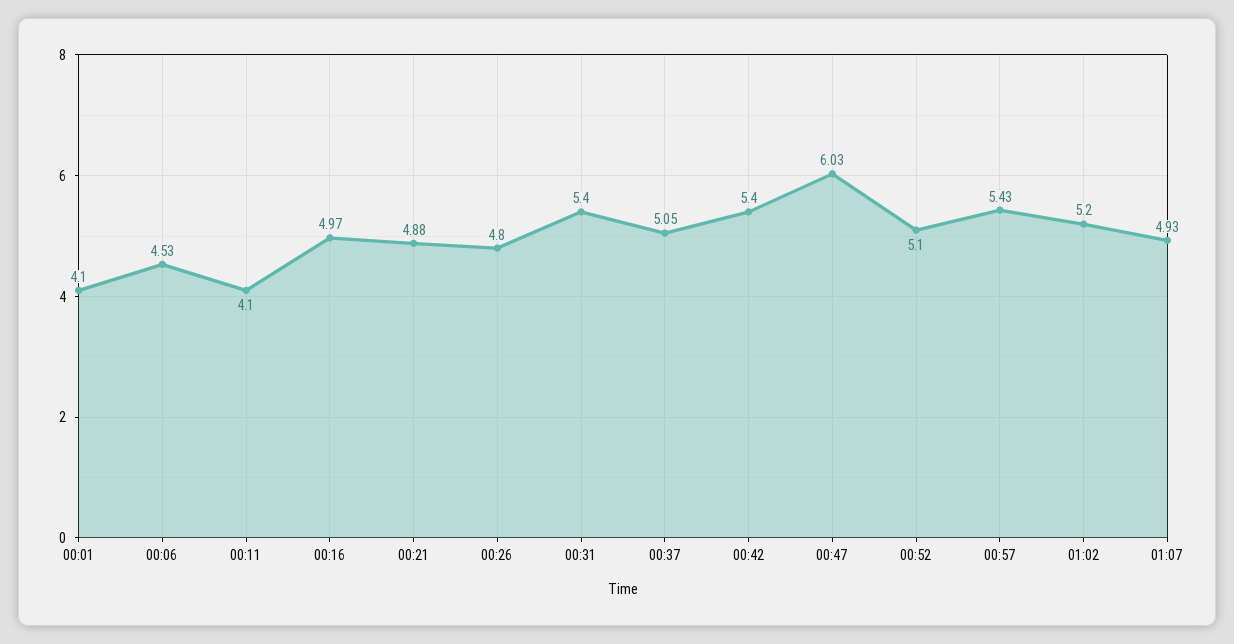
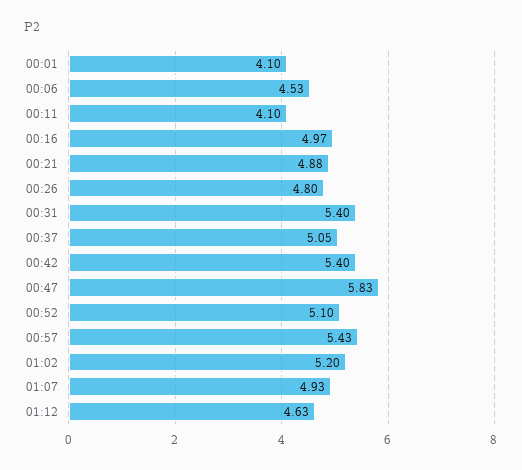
00:47: 6.03 -> 5.83
01:12: none -> 4.63

